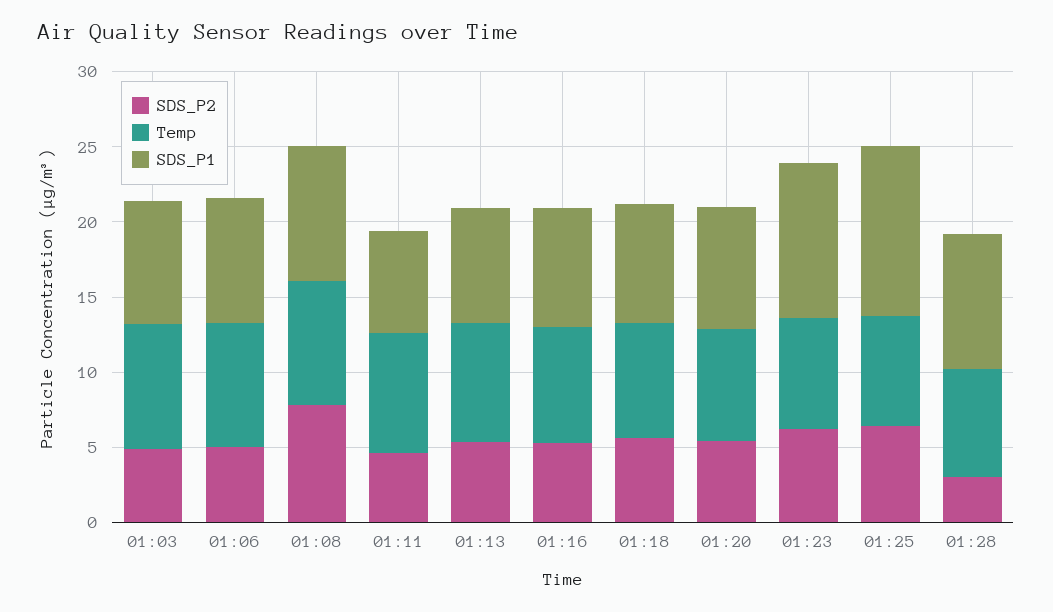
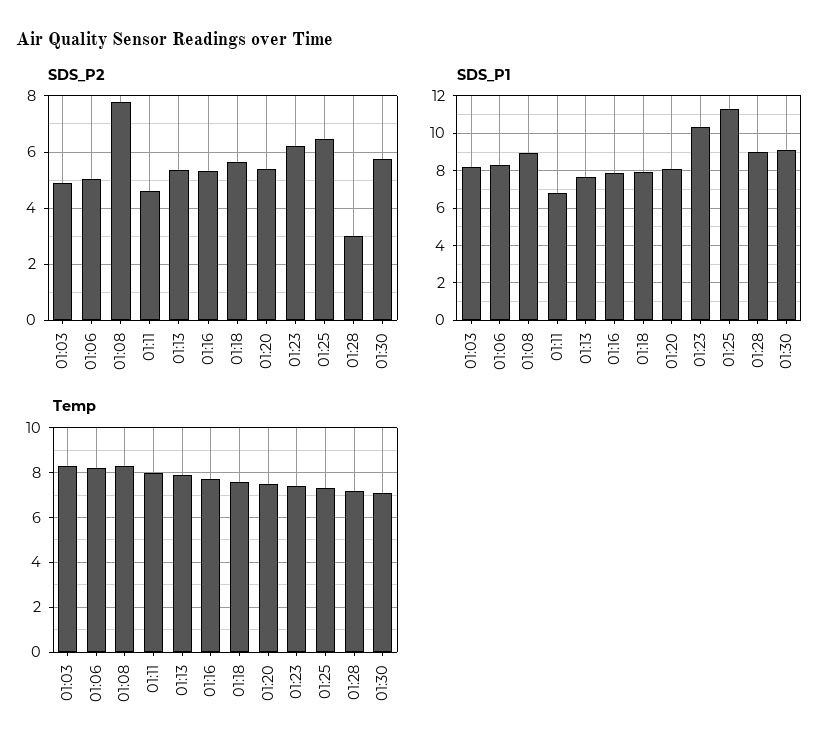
SDS_P2, 01:30: none -> 5.75
SDS_P1, 01:30: none -> 9
Temp, 01:30: none -> 7

